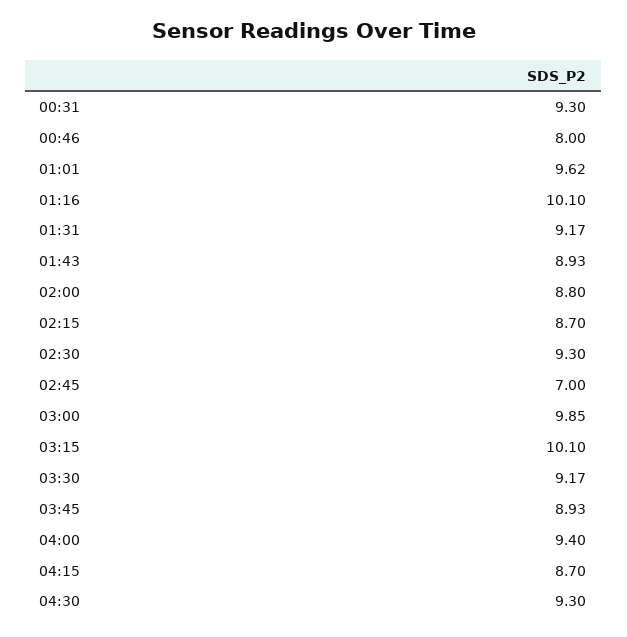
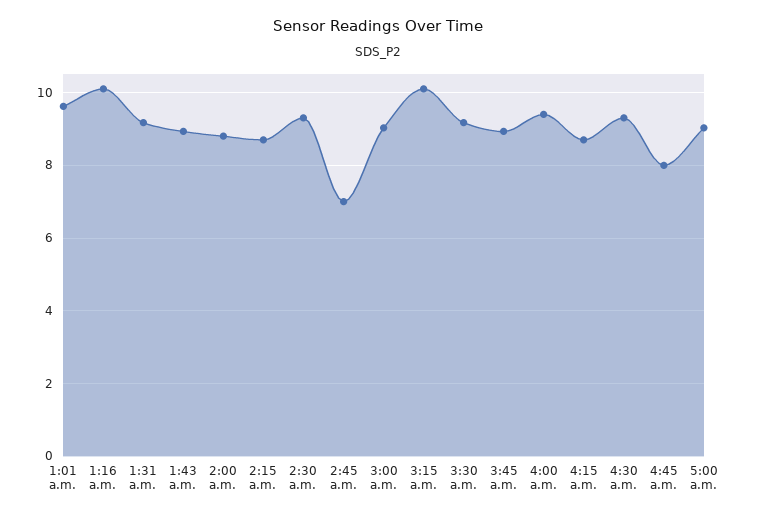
00:31: 9.3 -> none
00:46: 8 -> none
03:00: 9.85 -> 9
4:45 a.m.: none -> 8
5:00 a.m.: none -> 9

